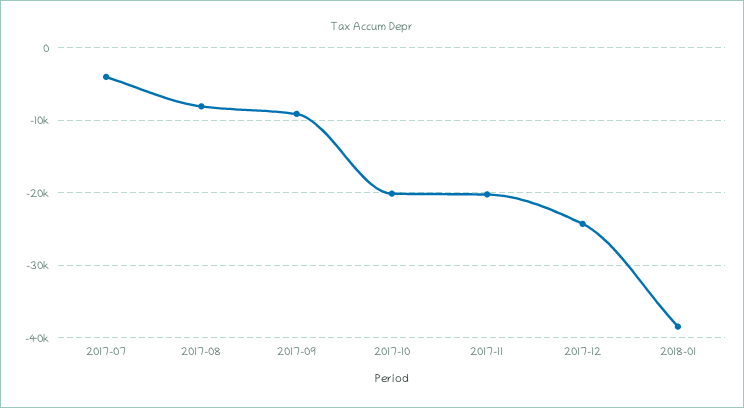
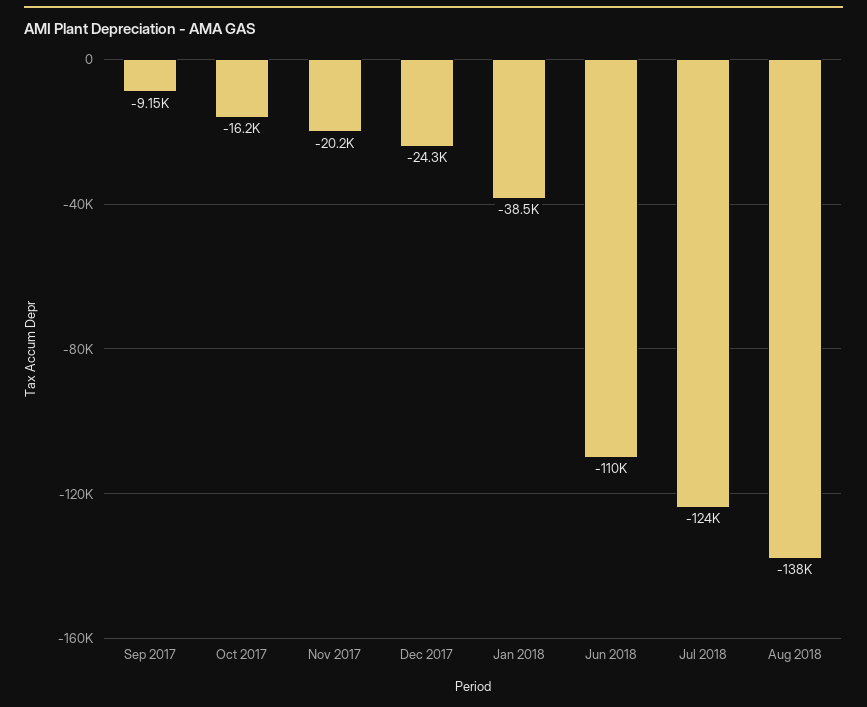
2017-07: -4000 -> none
2017-08: -8000 -> none
2017-10: -20000 -> -16200
Jun 2018: none -> -110000
Jul 2018: none -> -124000
Aug 2018: none -> -138000

